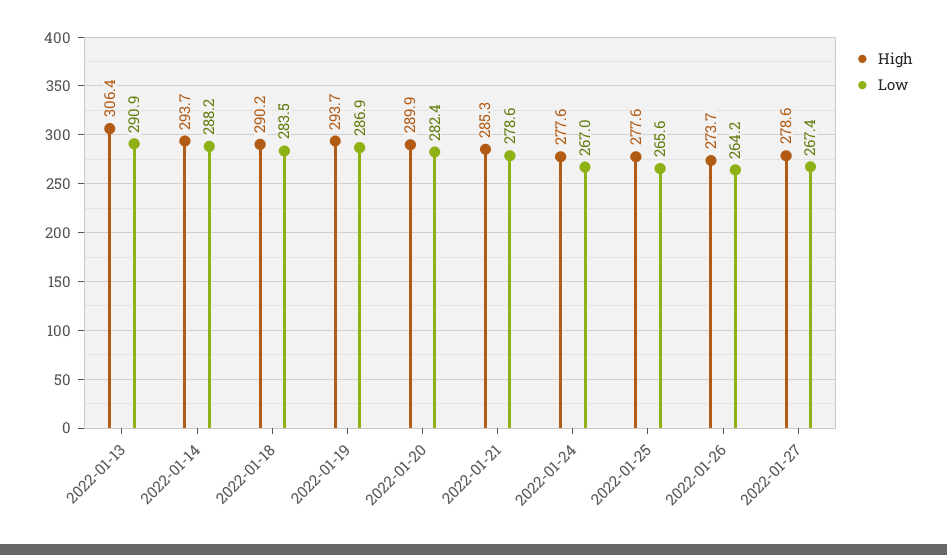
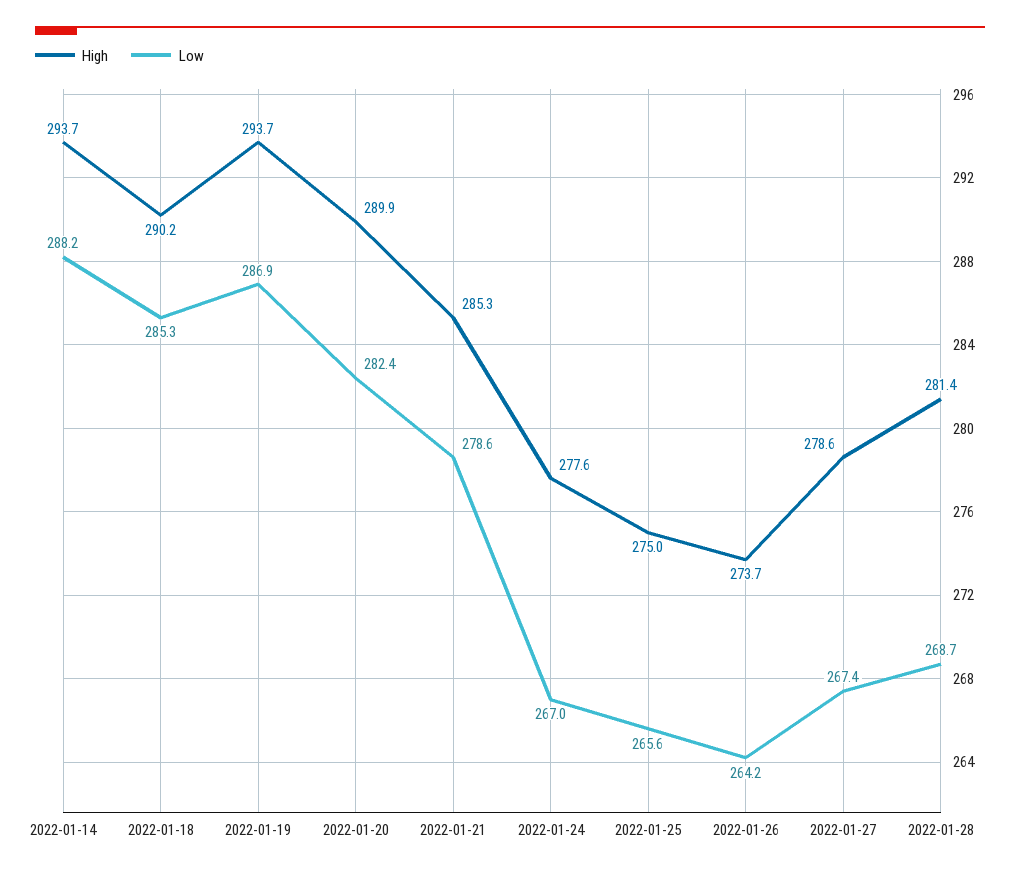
High, 2022-01-13: 306.4 -> none
Low, 2022-01-13: 290.9 -> none
Low, 2022-01-18: 283.5 -> 285.3
High, 2022-01-25: 277.6 -> 275
High, 2022-01-28: none -> 281.4
Low, 2022-01-28: none -> 268.7

